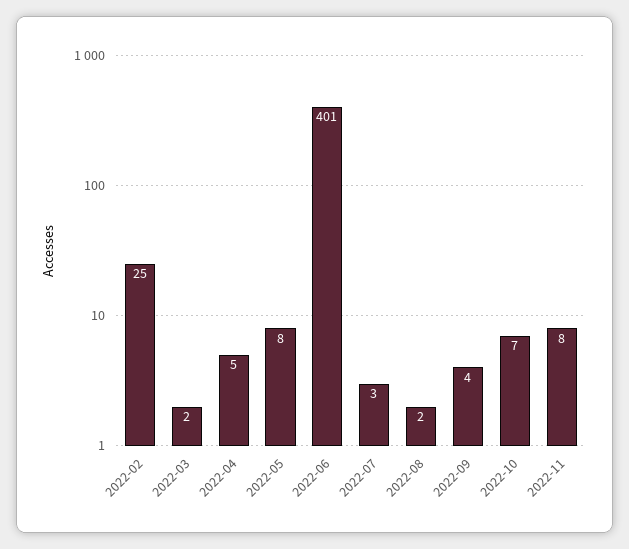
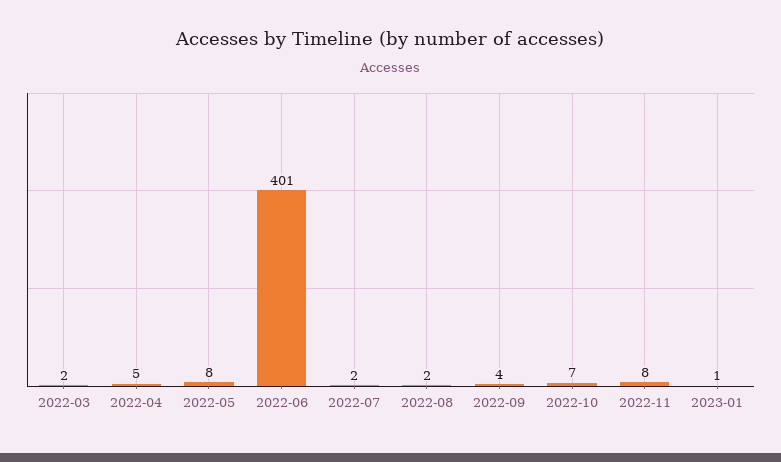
2022-02: 25 -> none
2022-07: 3 -> 2
2023-01: none -> 1

